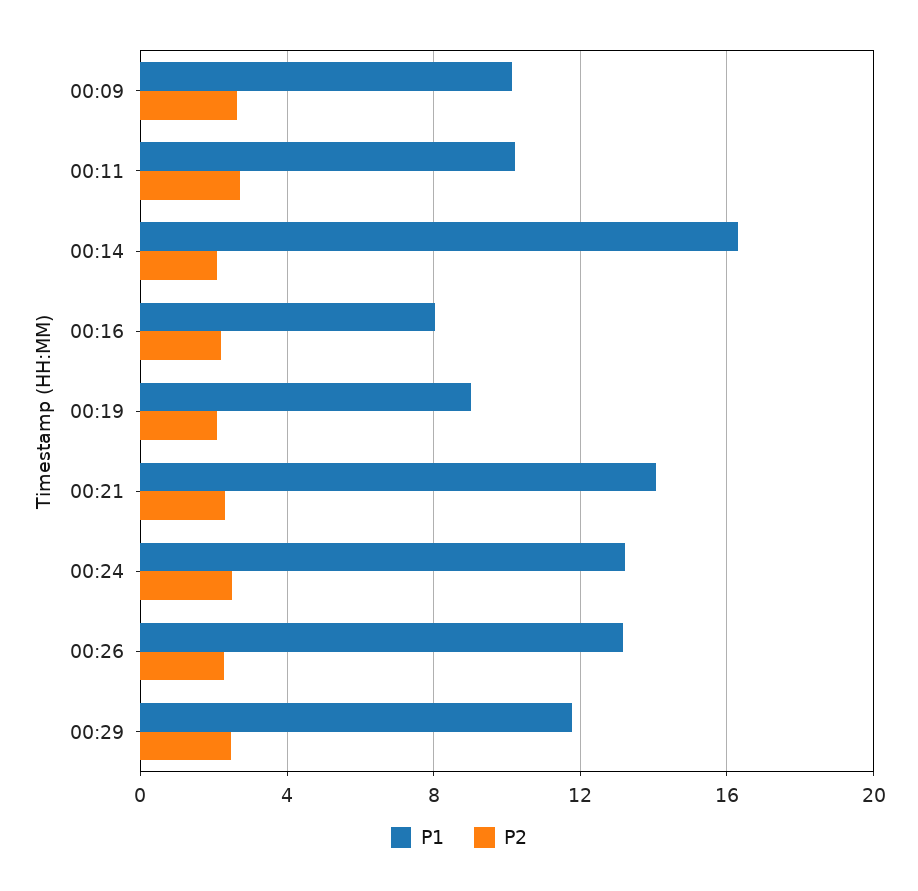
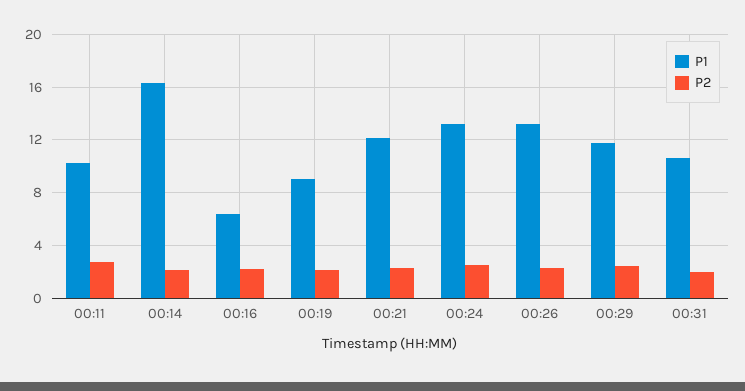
P1, 00:09: 10 -> none
P2, 00:09: 2.5 -> none
P1, 00:16: 8 -> 6.5
P1, 00:21: 14 -> 12
P1, 00:31: none -> 10.5
P2, 00:31: none -> 2

